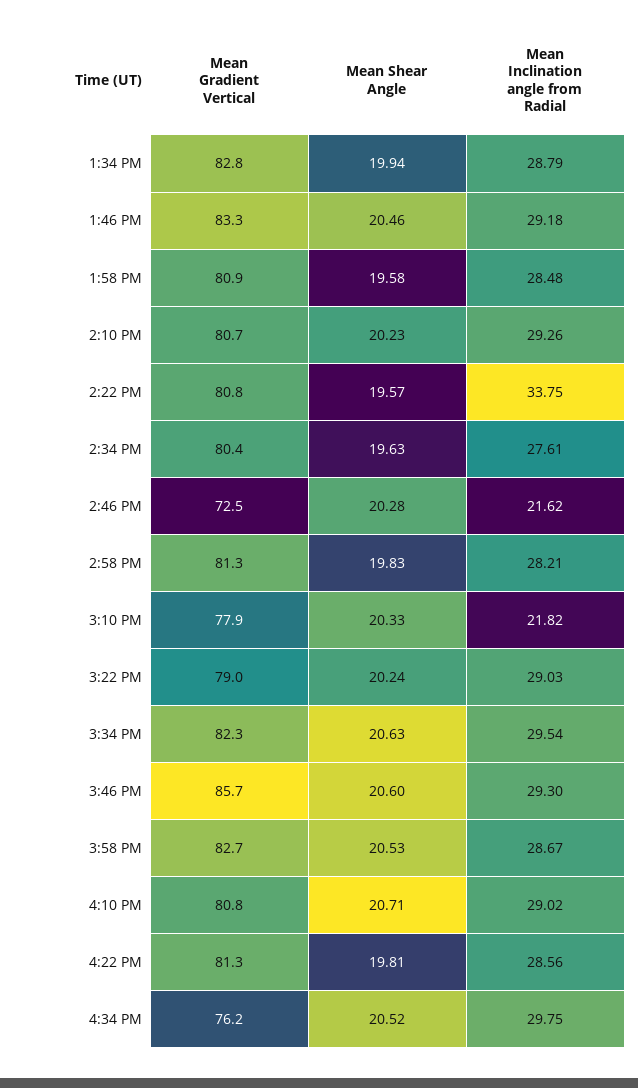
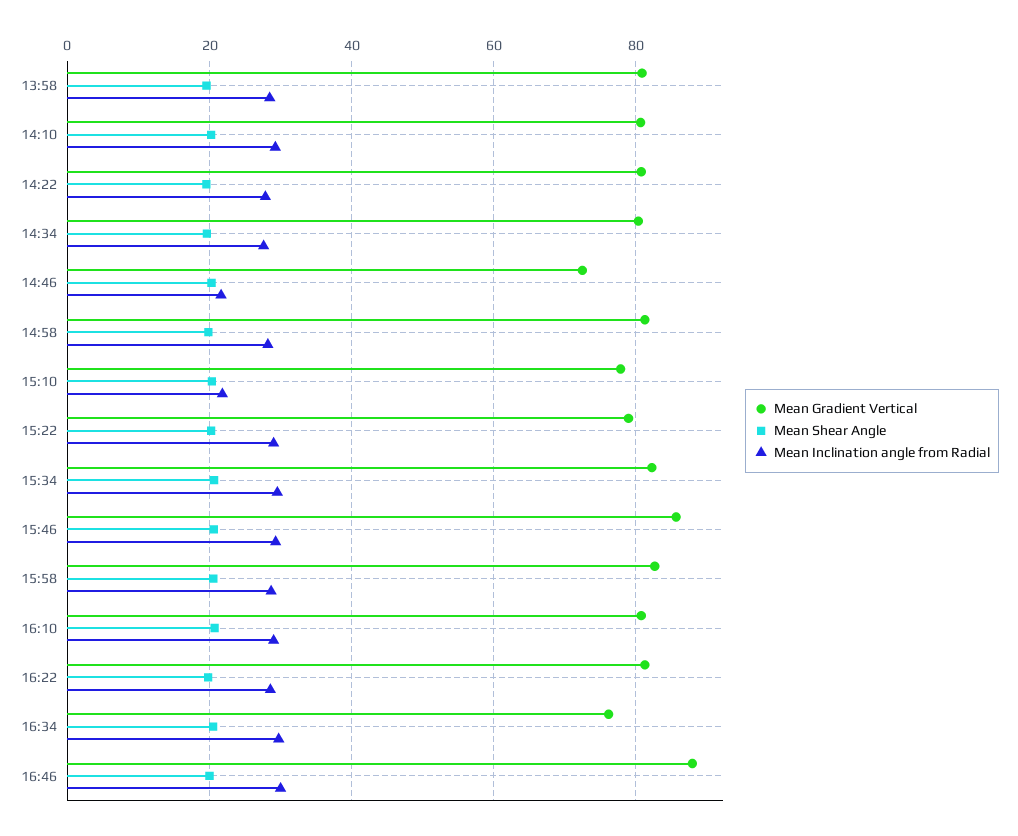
Mean Gradient Vertical, 1:34 PM: 82.8 -> none
Mean Shear Angle, 1:34 PM: 19.94 -> none
Mean Inclination angle from Radial, 1:34 PM: 28.79 -> none
Mean Gradient Vertical, 1:46 PM: 83.3 -> none
Mean Shear Angle, 1:46 PM: 20.46 -> none
Mean Inclination angle from Radial, 1:46 PM: 29.18 -> none
Mean Inclination angle from Radial, 2:22 PM: 33.75 -> 28
Mean Gradient Vertical, 16:46: none -> 88
Mean Shear Angle, 16:46: none -> 20
Mean Inclination angle from Radial, 16:46: none -> 30

